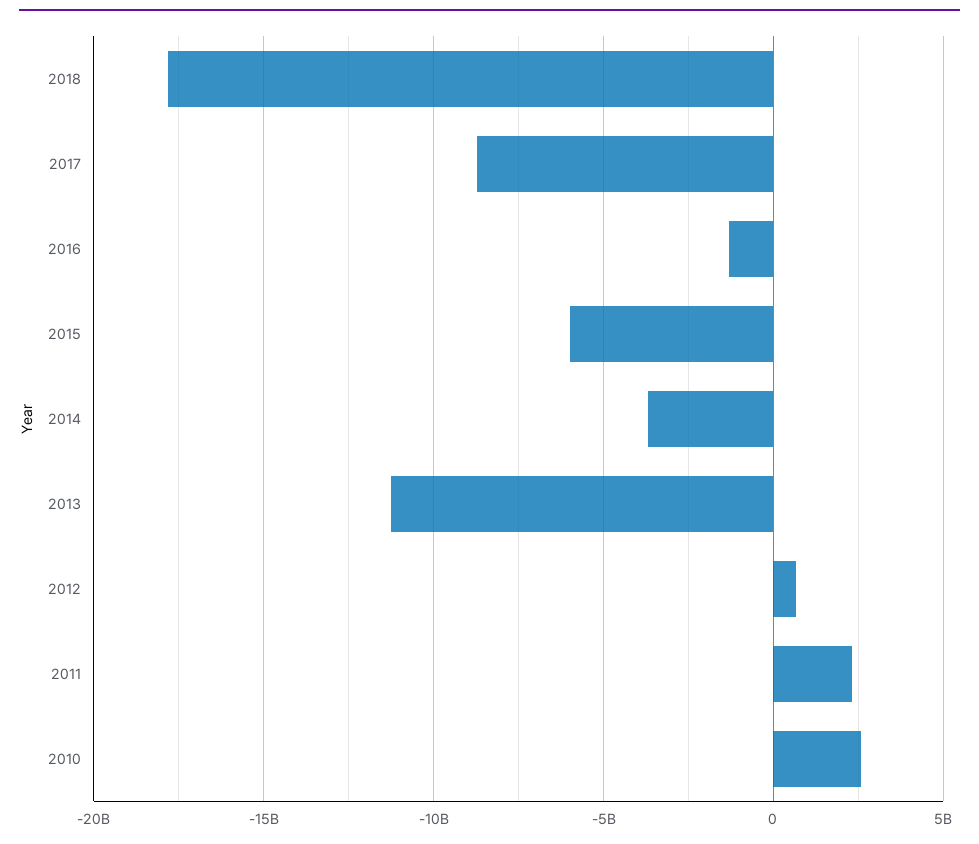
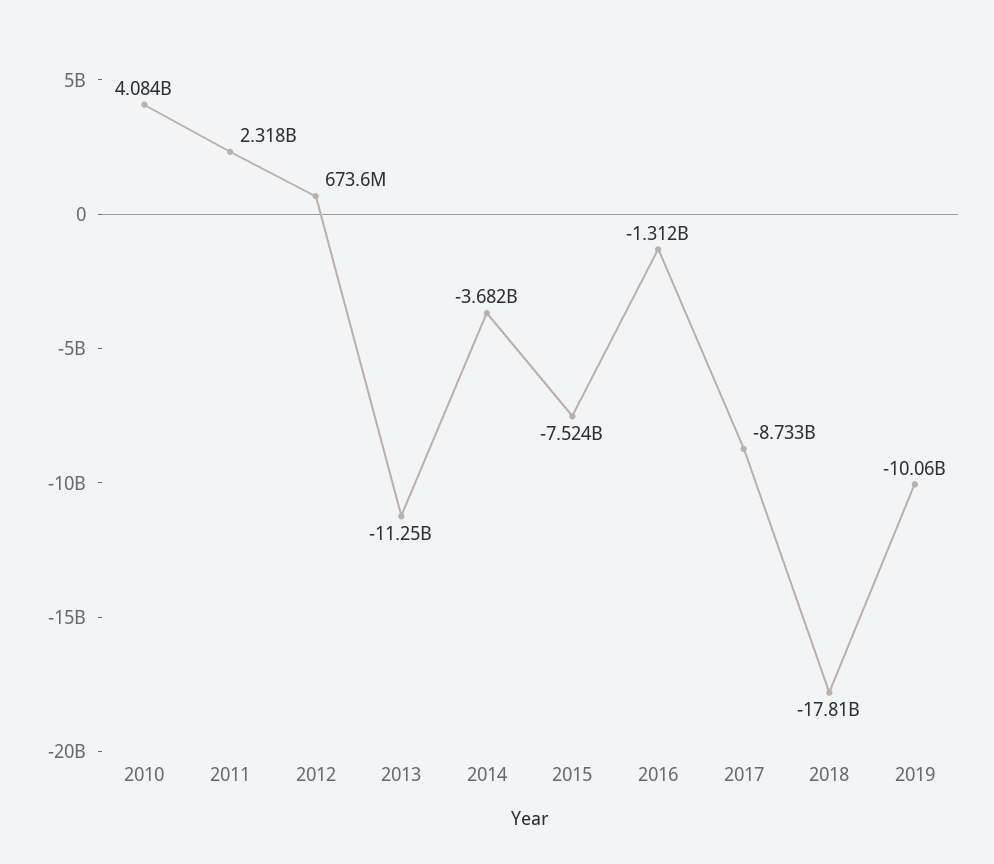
2015: -6000000000 -> -7524000000
2010: 2500000000 -> 4084000000
2019: none -> -10060000000

